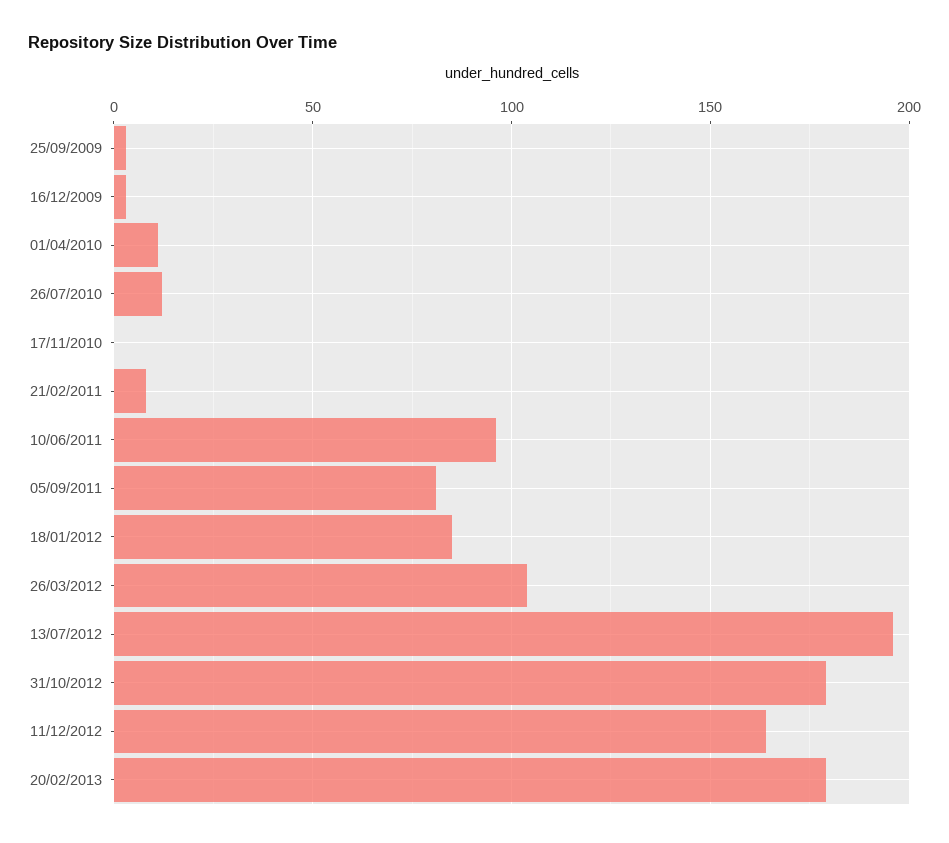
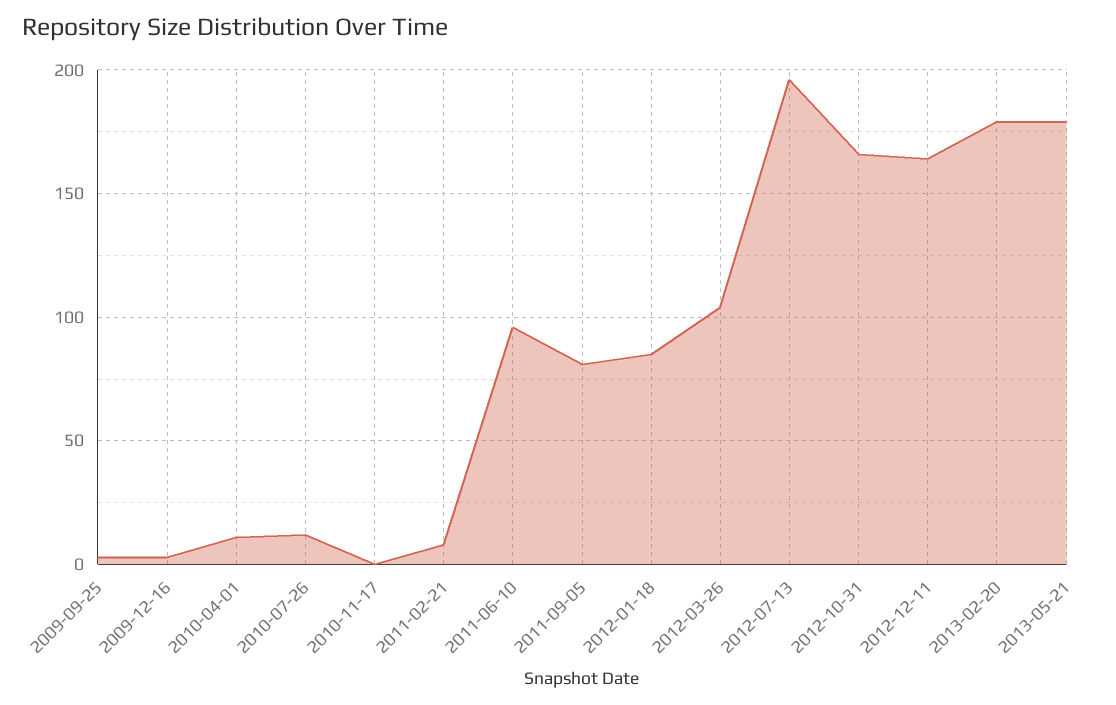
31/10/2012: 180 -> 165
2013-05-21: none -> 180

